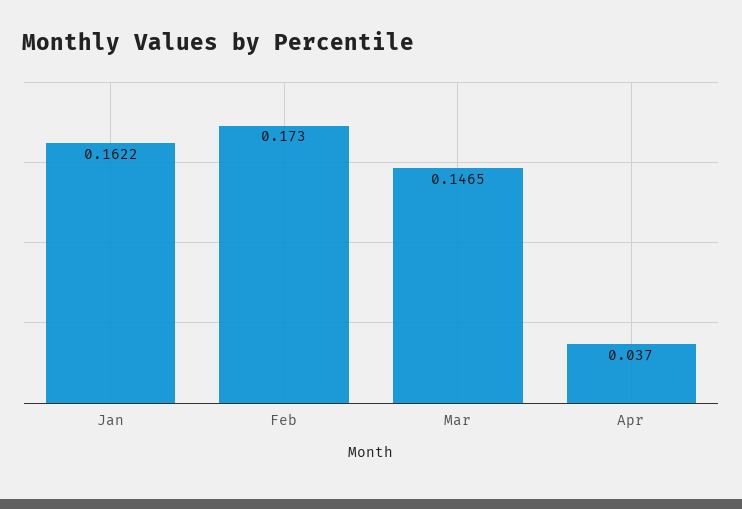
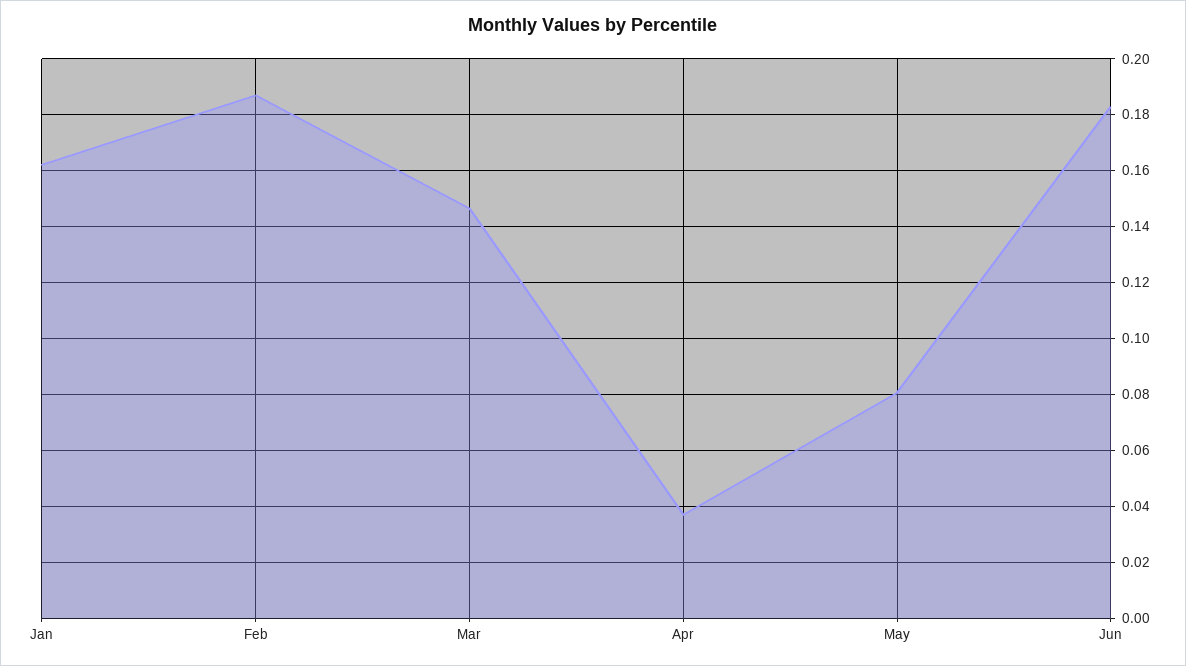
Feb: 0.173 -> 0.1875
May: none -> 0.08
Jun: none -> 0.1825

